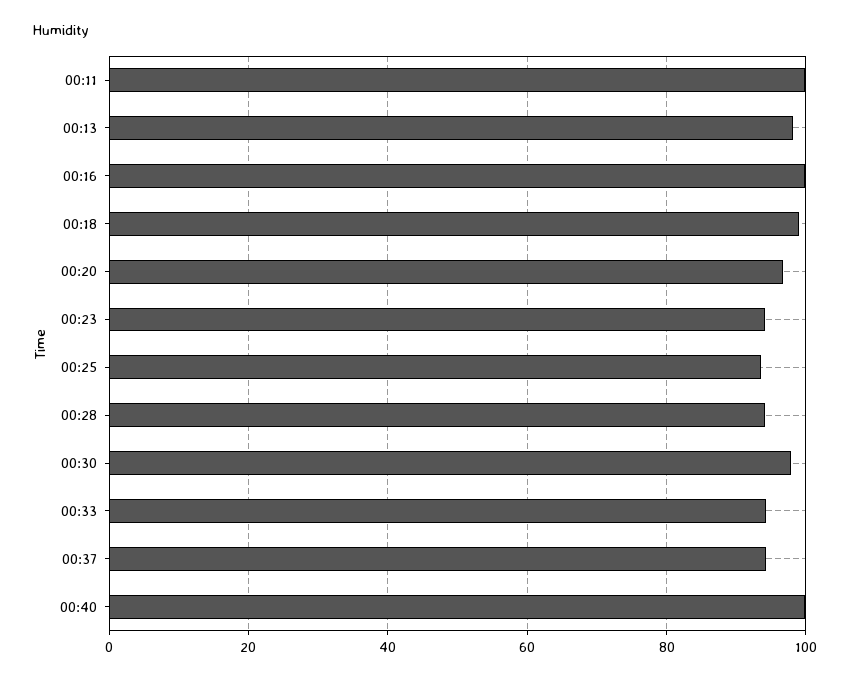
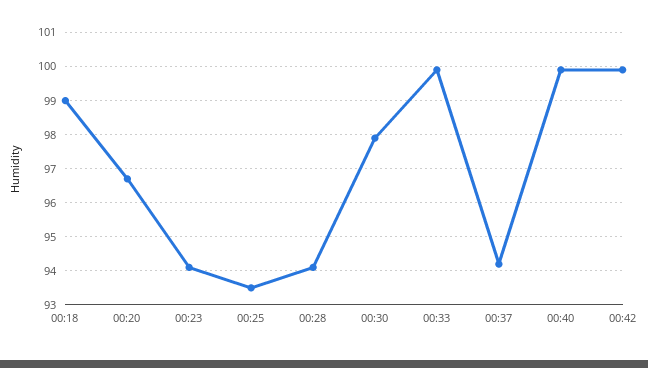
00:11: 100 -> none
00:13: 98 -> none
00:16: 100 -> none
00:33: 94 -> 100
00:42: none -> 100

